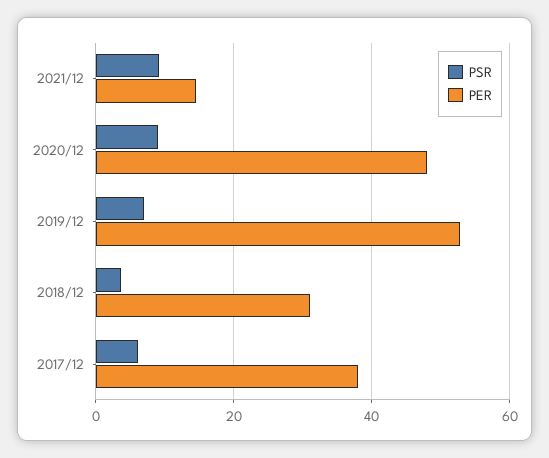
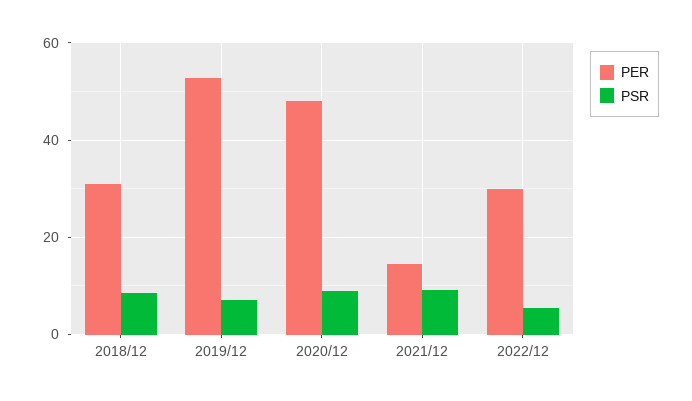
PSR, 2018/12: 4 -> 8
PSR, 2017/12: 6 -> none
PER, 2017/12: 38 -> none
PER, 2022/12: none -> 30
PSR, 2022/12: none -> 6

